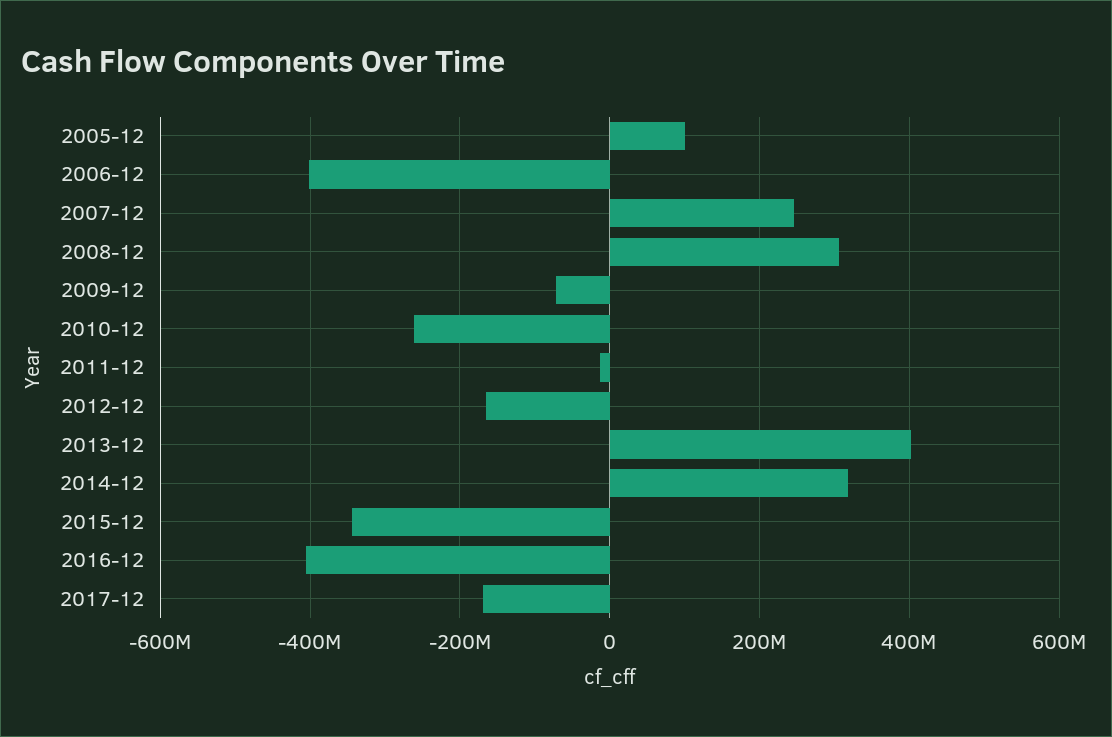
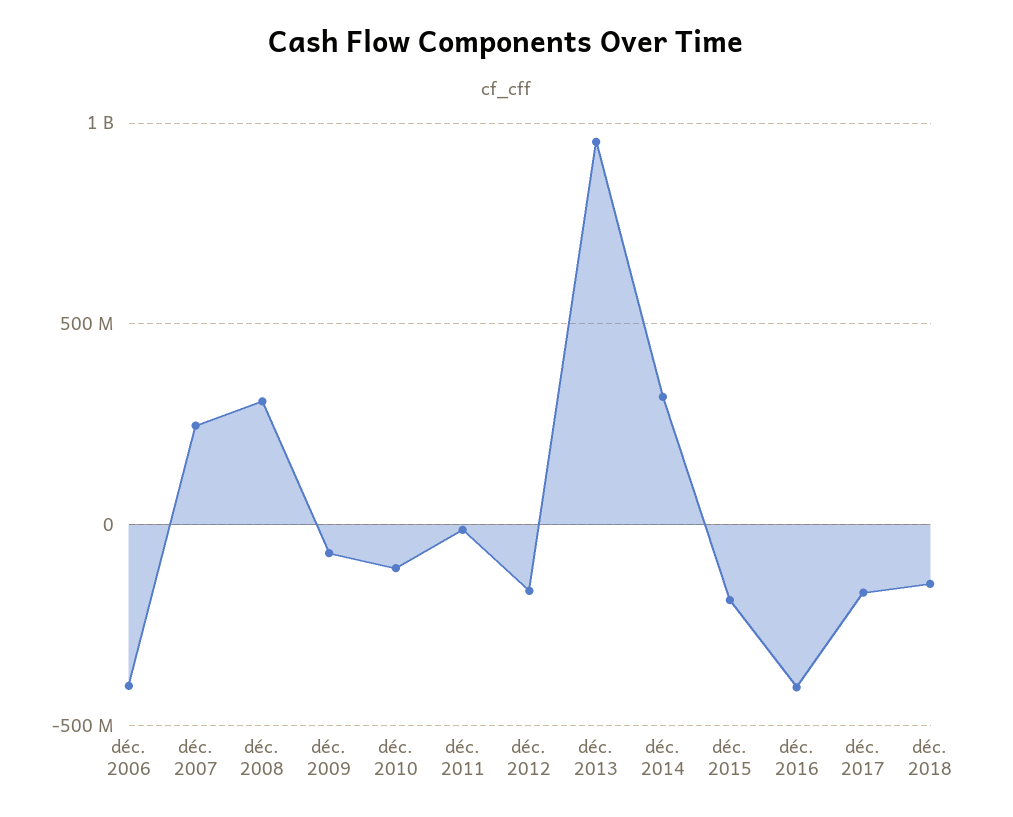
2005-12: 100000000 -> none
2010-12: -260000000 -> -100000000
2013-12: 400000000 -> 950000000
2015-12: -340000000 -> -200000000
déc. 2018: none -> -150000000

